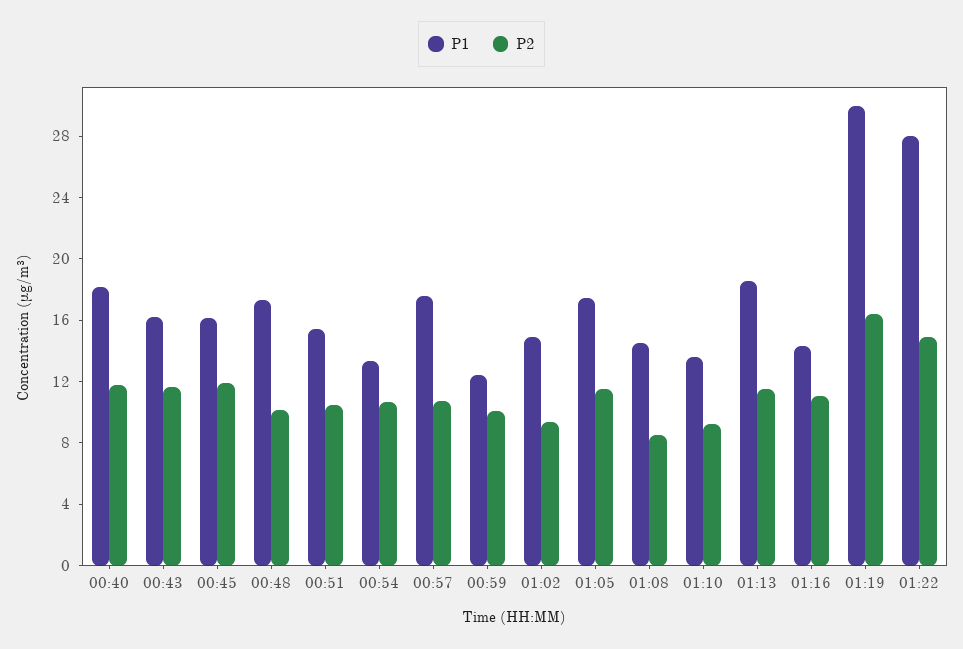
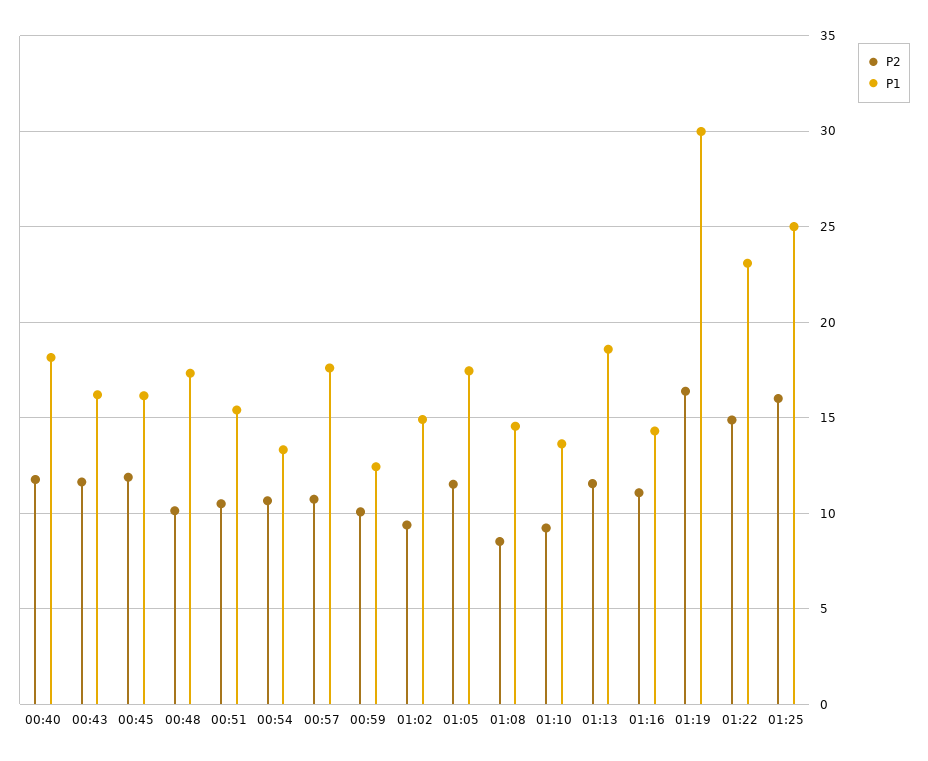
P1, 01:22: 28 -> 23
P2, 01:25: none -> 16
P1, 01:25: none -> 25

